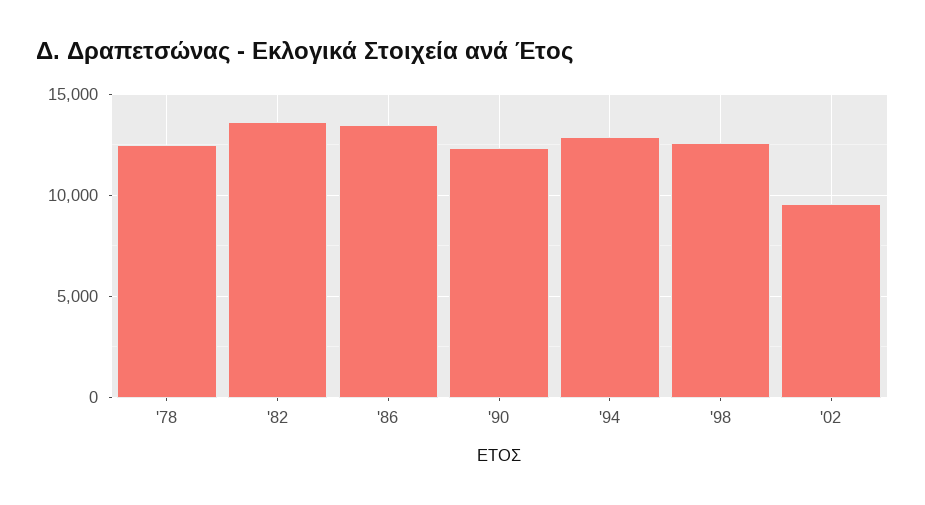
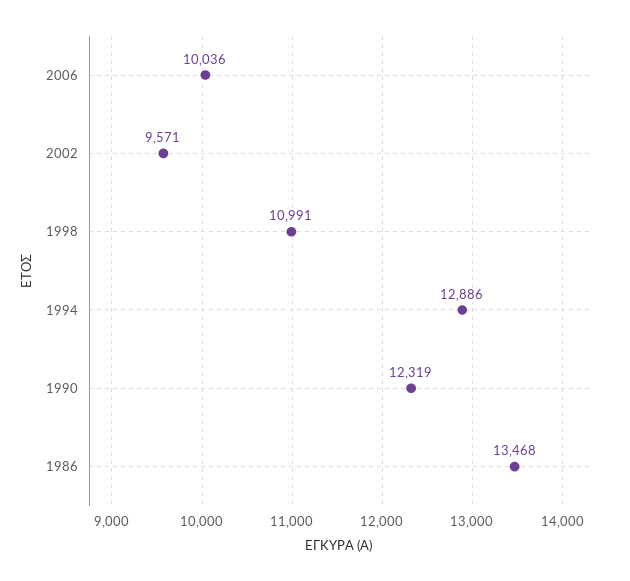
'78: 12500 -> none
'82: 13500 -> none
'98: 12500 -> 10991
2006: none -> 10036

